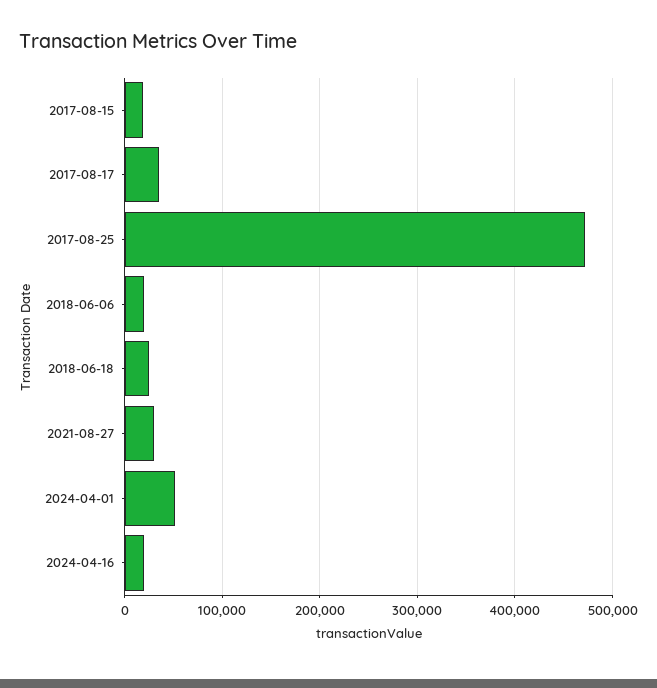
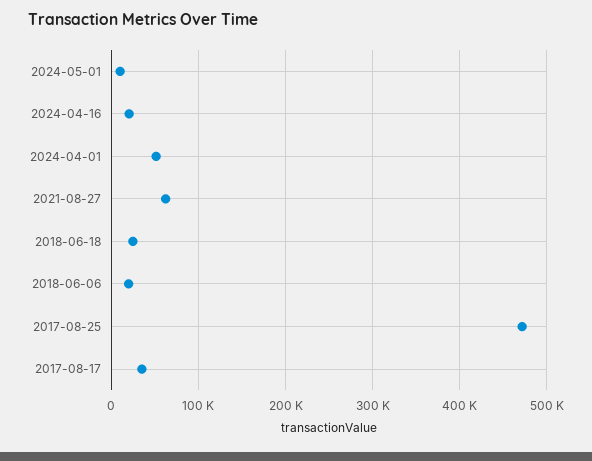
2017-08-15: 20000 -> none
2021-08-27: 30000 -> 60000
2024-05-01: none -> 10000

